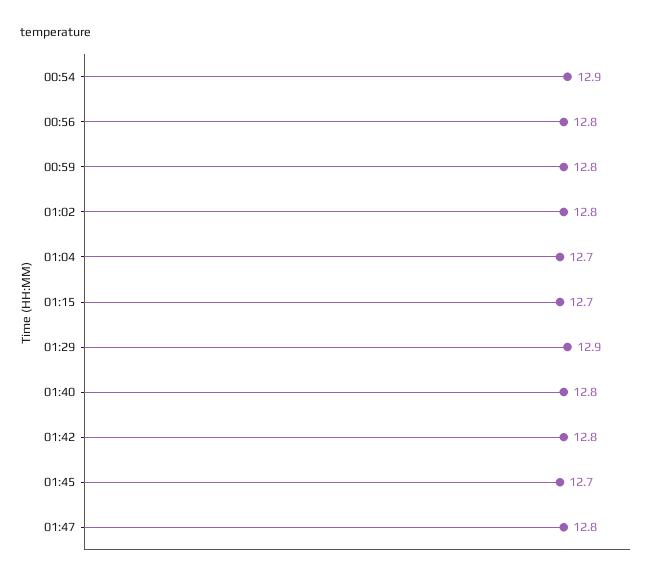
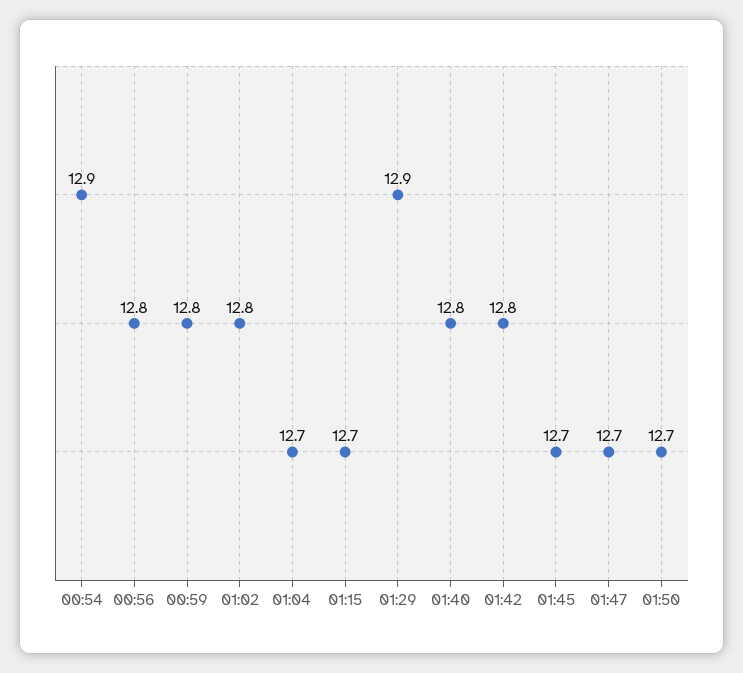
01:47: 12.8 -> 12.7
01:50: none -> 12.7

